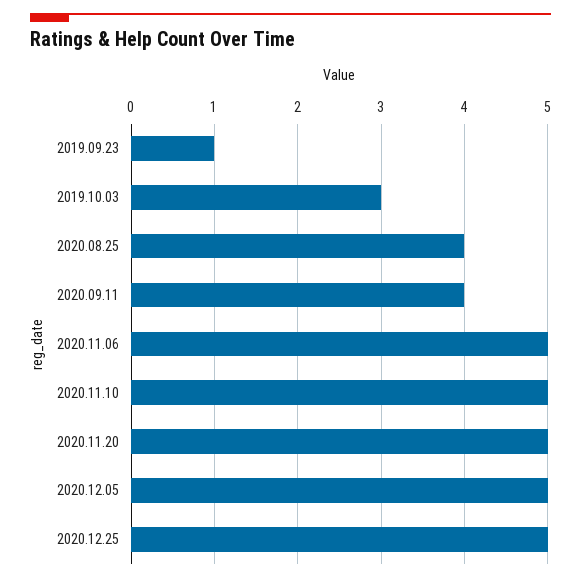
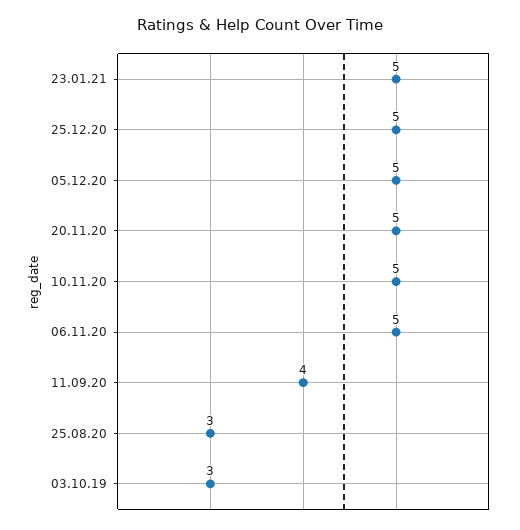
2019.09.23: 1 -> none
2020.08.25: 4 -> 3
23.01.21: none -> 5

